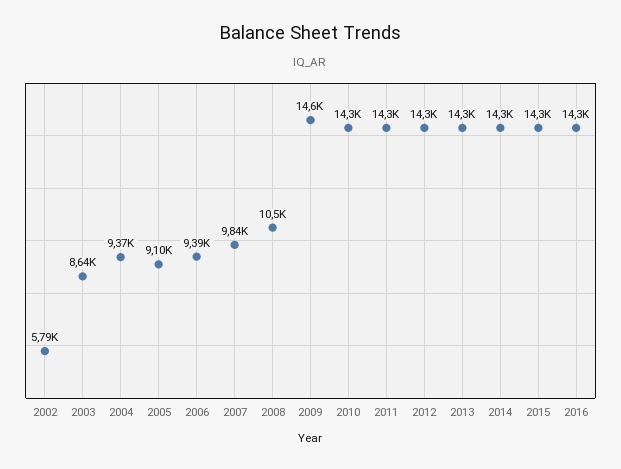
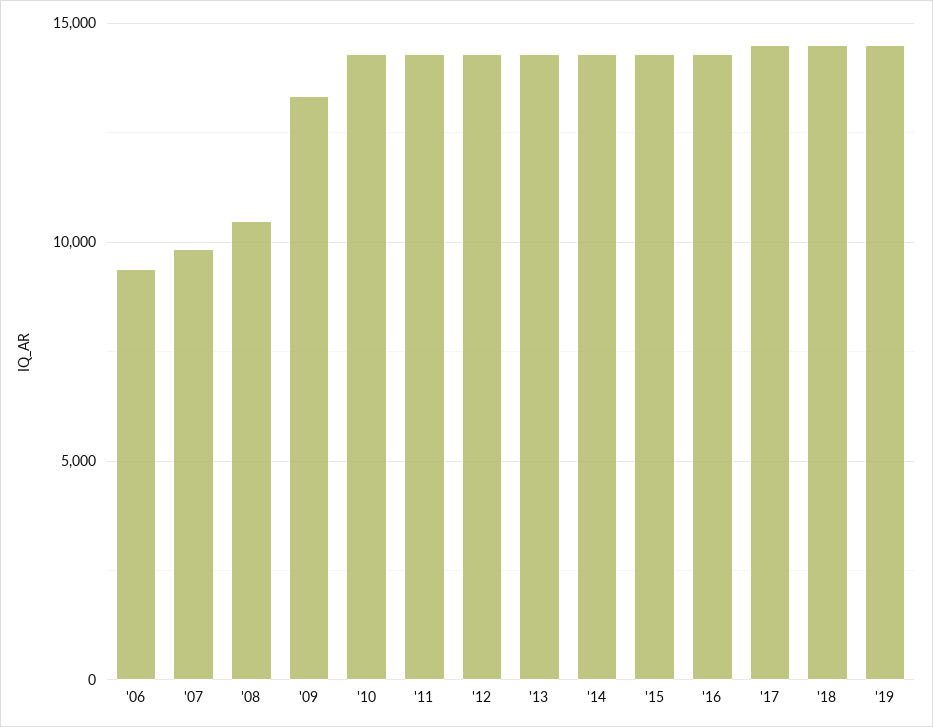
2002: 5790 -> none
2003: 8640 -> none
2004: 9370 -> none
2005: 9100 -> none
2009: 14600 -> 13500
'17: none -> 14500
'18: none -> 14500
'19: none -> 14500

